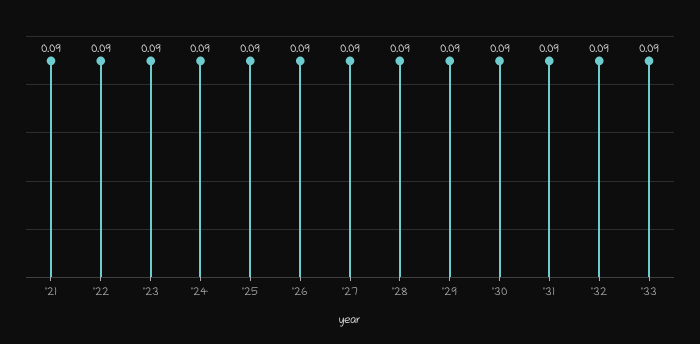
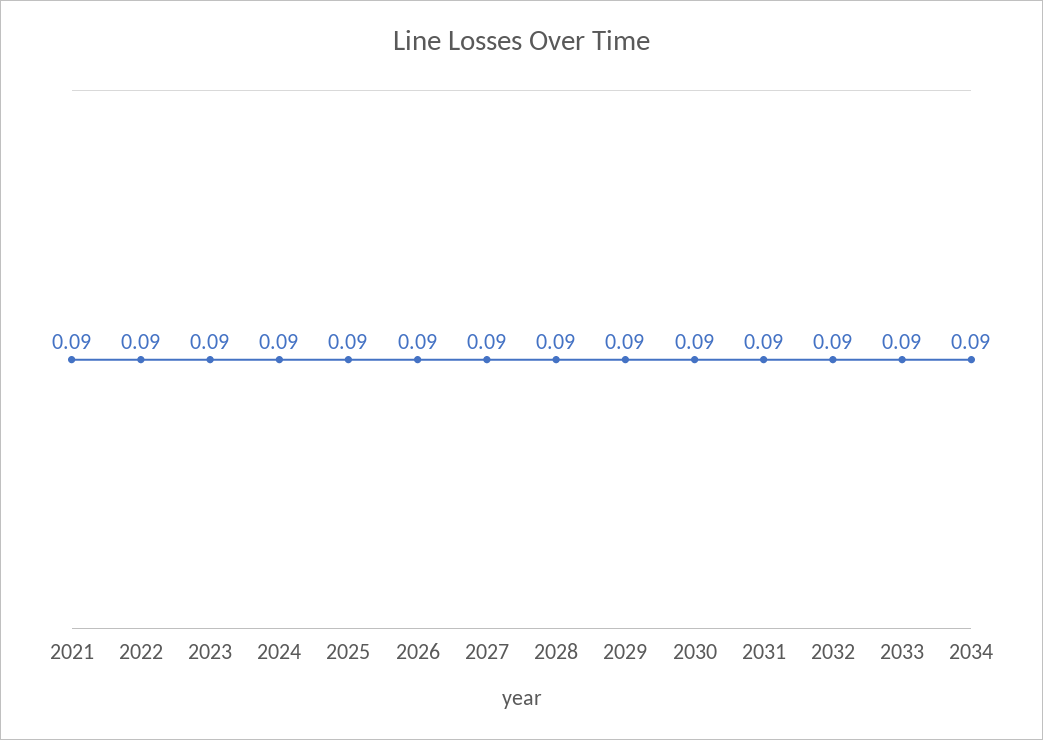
2034: none -> 0.09

